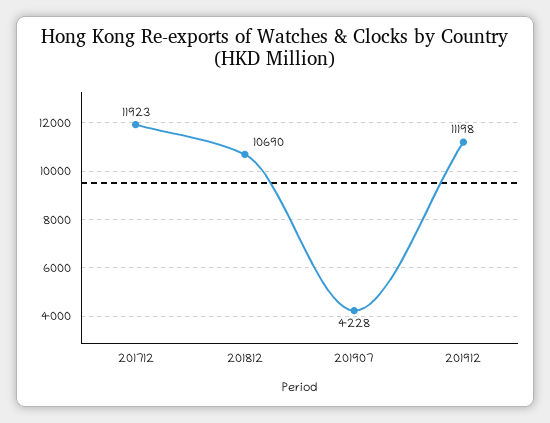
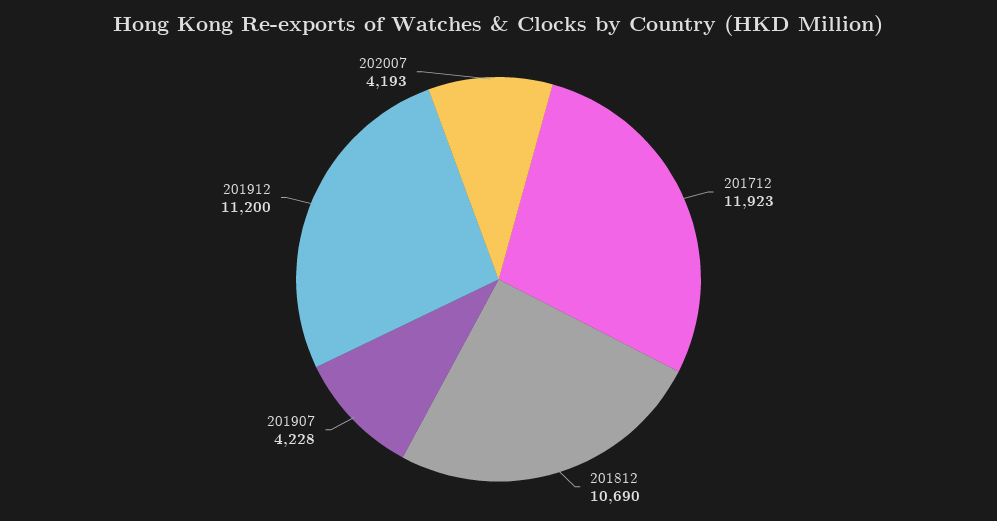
201912: 11198 -> 11200
202007: none -> 4193

